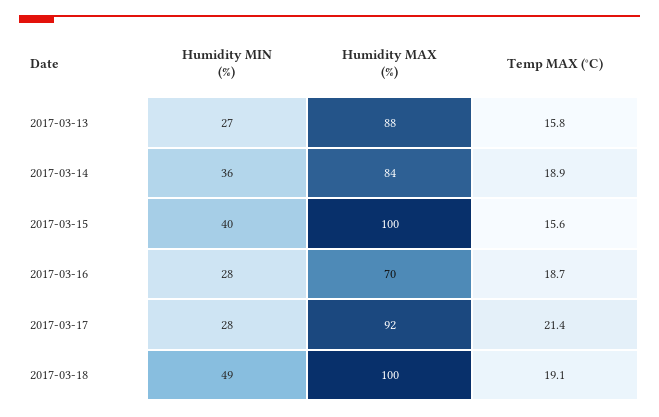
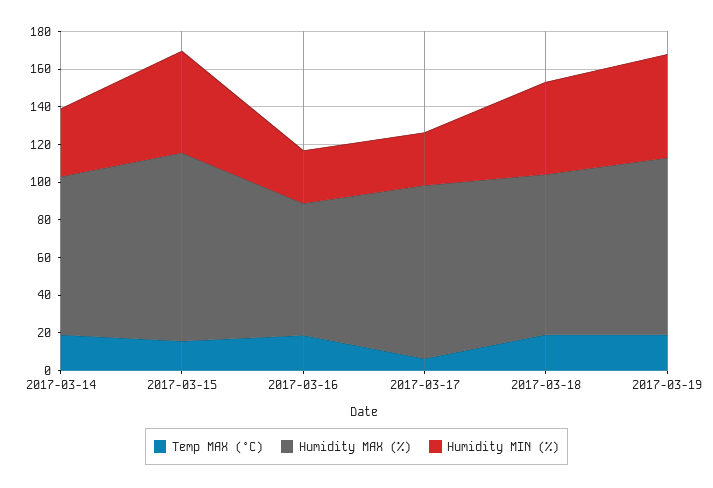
Humidity MIN (%), 2017-03-13: 27 -> none
Humidity MAX (%), 2017-03-13: 88 -> none
Temp MAX (°C), 2017-03-13: 15.8 -> none
Humidity MIN (%), 2017-03-15: 40 -> 55
Temp MAX (°C), 2017-03-17: 21.4 -> 5
Humidity MAX (%), 2017-03-18: 100 -> 85
Temp MAX (°C), 2017-03-19: none -> 20
Humidity MAX (%), 2017-03-19: none -> 95
Humidity MIN (%), 2017-03-19: none -> 55

